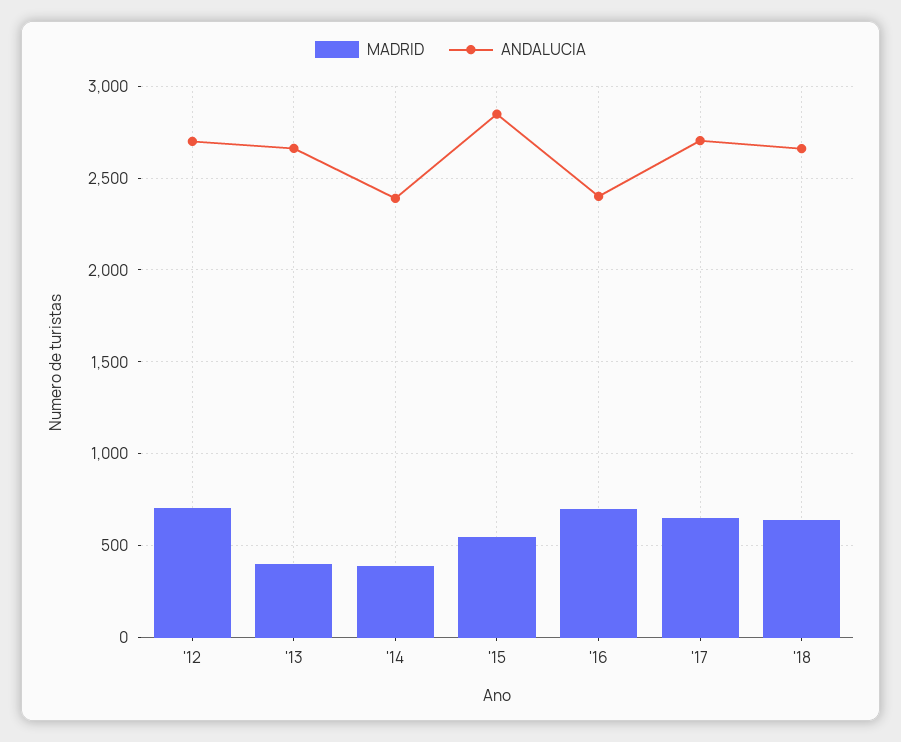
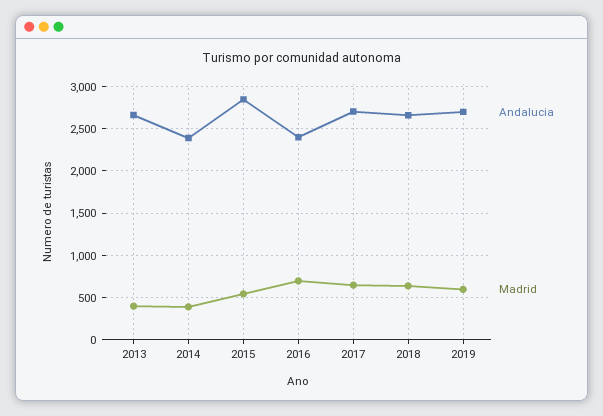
MADRID, '12: 700 -> none
ANDALUCIA, '12: 2700 -> none
ANDALUCIA, 2019: none -> 2700
MADRID, 2019: none -> 600

